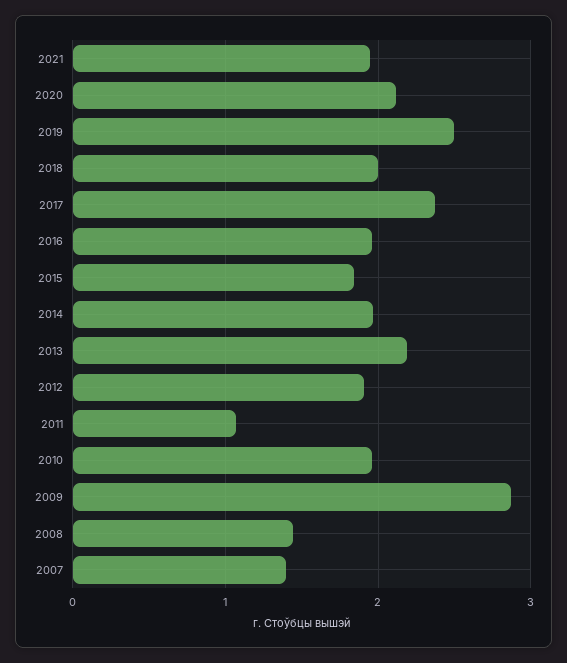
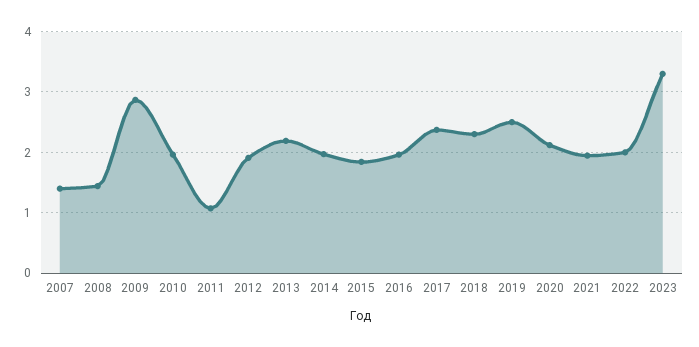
2018: 2 -> 2.3
2022: none -> 2
2023: none -> 3.3

